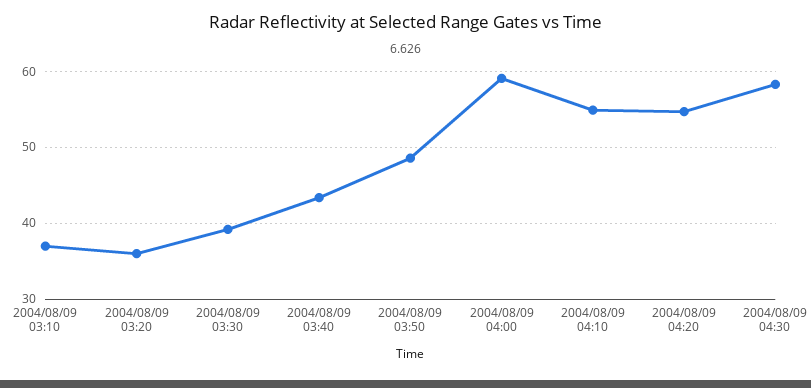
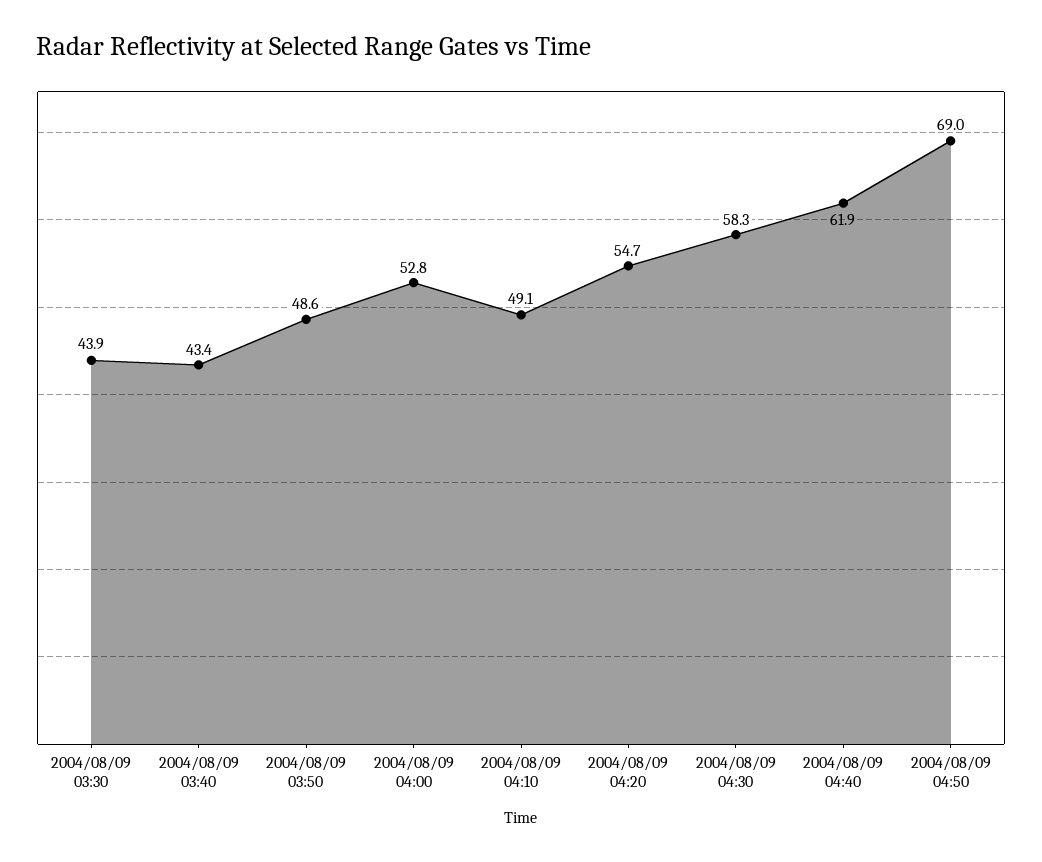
2004/08/09 03:10: 37 -> none
2004/08/09 03:20: 36 -> none
2004/08/09 03:30: 39 -> 43.9
2004/08/09 04:00: 59 -> 52.8
2004/08/09 04:10: 55 -> 49.1
2004/08/09 04:40: none -> 61.9
2004/08/09 04:50: none -> 69

